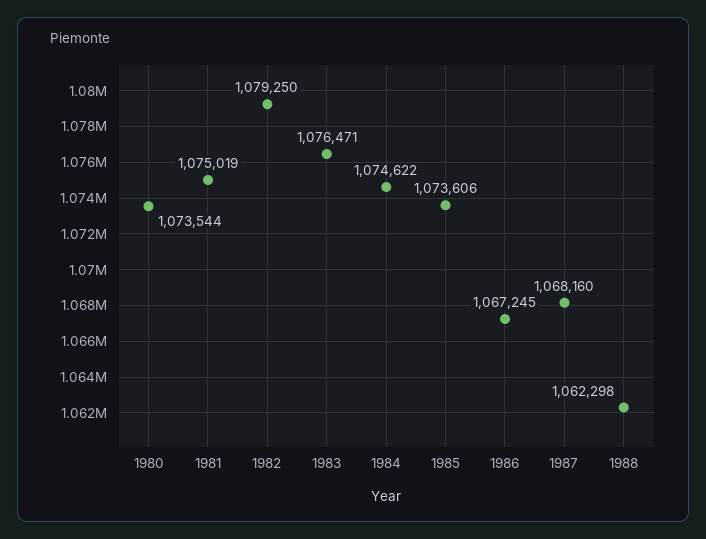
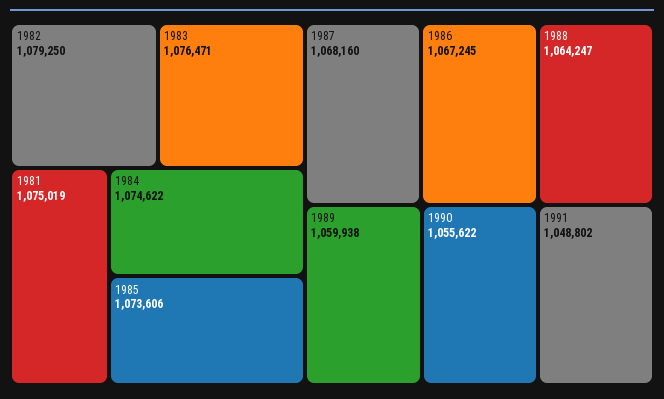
1980: 1073544 -> none
1988: 1062298 -> 1064247
1989: none -> 1059938
1990: none -> 1055622
1991: none -> 1048802

